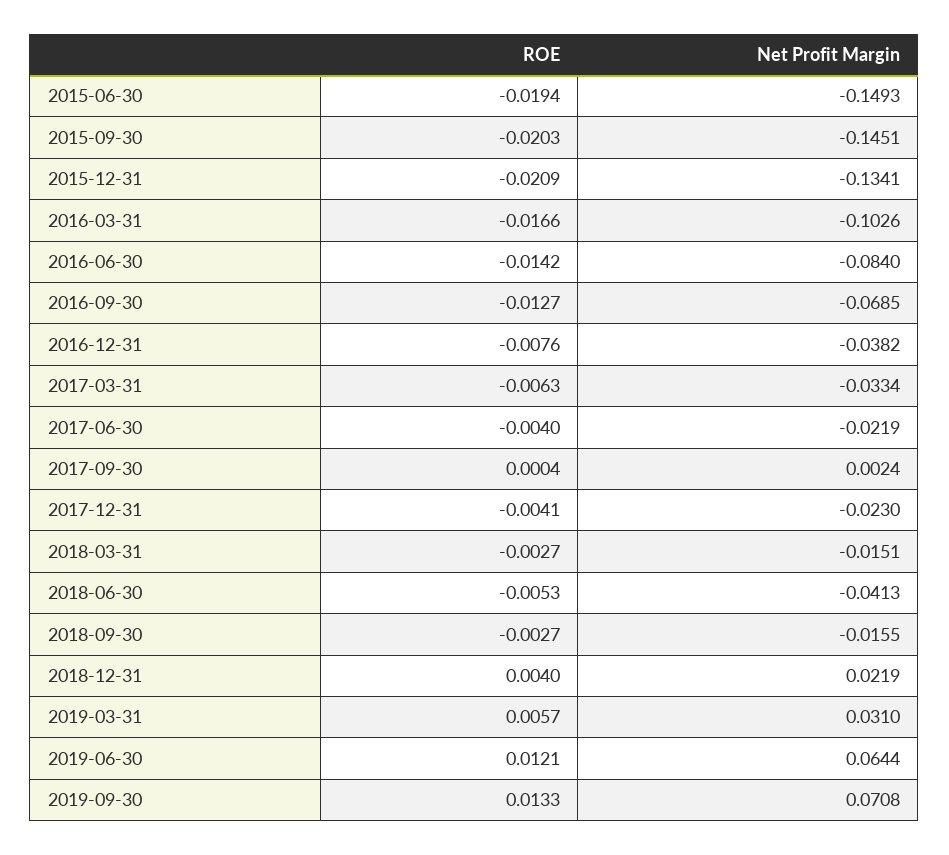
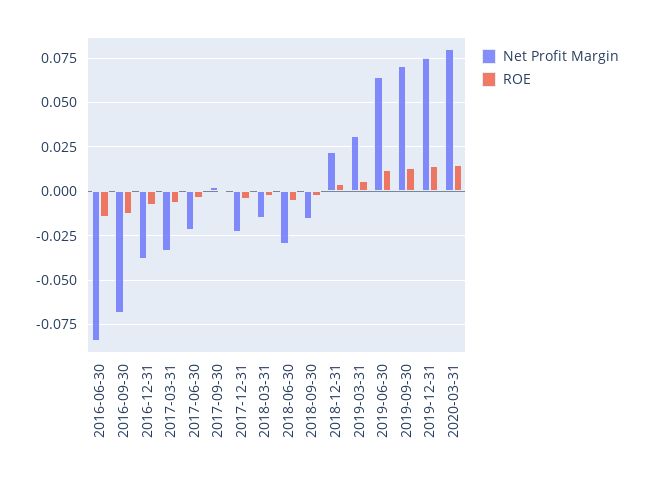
ROE, 2015-06-30: -0.0194 -> none
Net Profit Margin, 2015-06-30: -0.1493 -> none
ROE, 2015-09-30: -0.0203 -> none
Net Profit Margin, 2015-09-30: -0.1451 -> none
ROE, 2015-12-31: -0.0209 -> none
Net Profit Margin, 2015-12-31: -0.1341 -> none
ROE, 2016-03-31: -0.0166 -> none
Net Profit Margin, 2016-03-31: -0.1026 -> none
Net Profit Margin, 2018-06-30: -0.0413 -> -0.03
Net Profit Margin, 2019-12-31: none -> 0.075
ROE, 2019-12-31: none -> 0.015
Net Profit Margin, 2020-03-31: none -> 0.08
ROE, 2020-03-31: none -> 0.015

